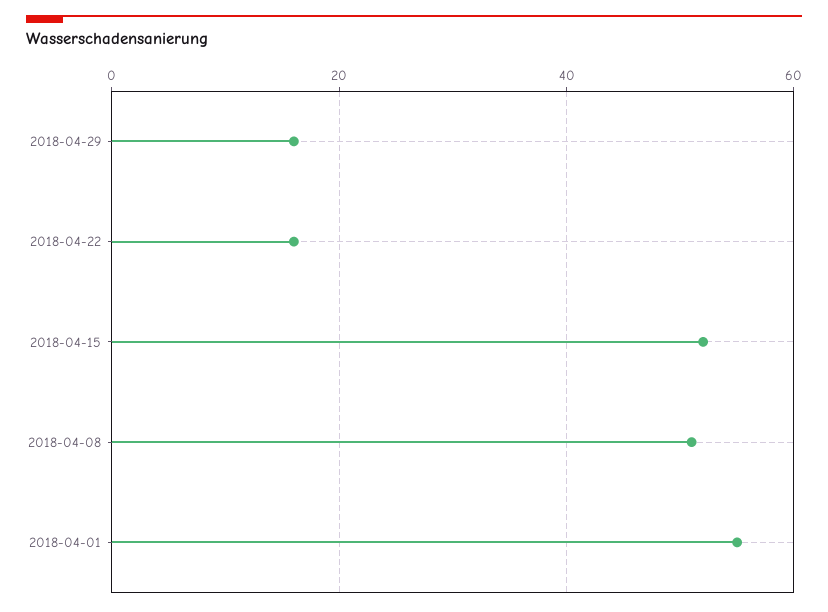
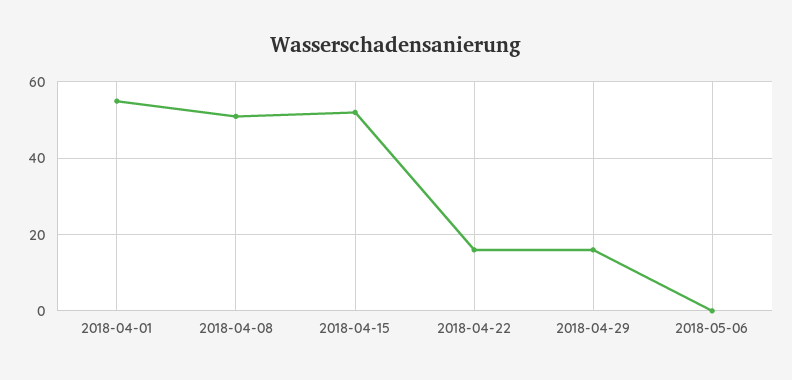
2018-05-06: none -> 0

